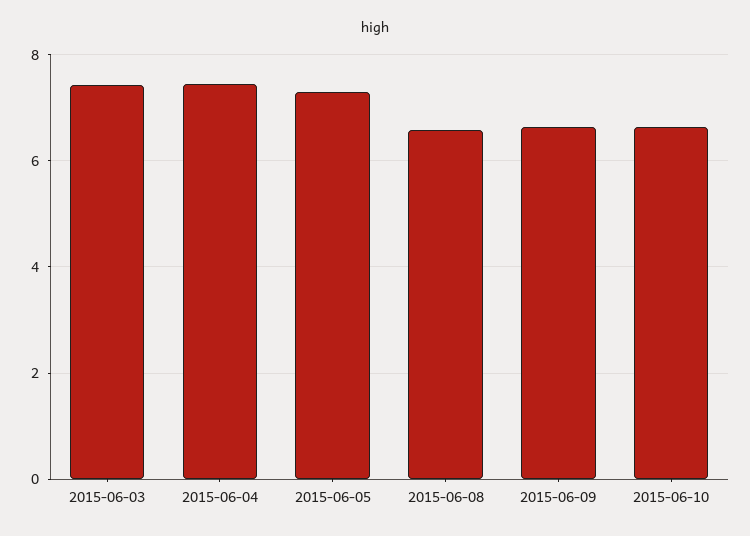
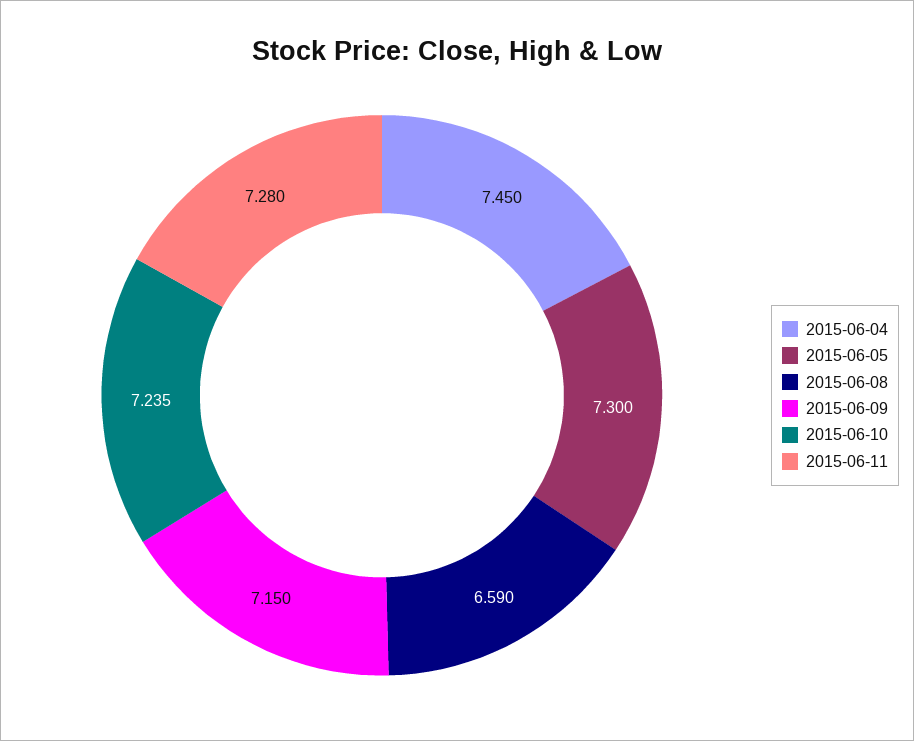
2015-06-03: 7.4 -> none
2015-06-09: 6.6 -> 7.15
2015-06-10: 6.6 -> 7.235
2015-06-11: none -> 7.28

